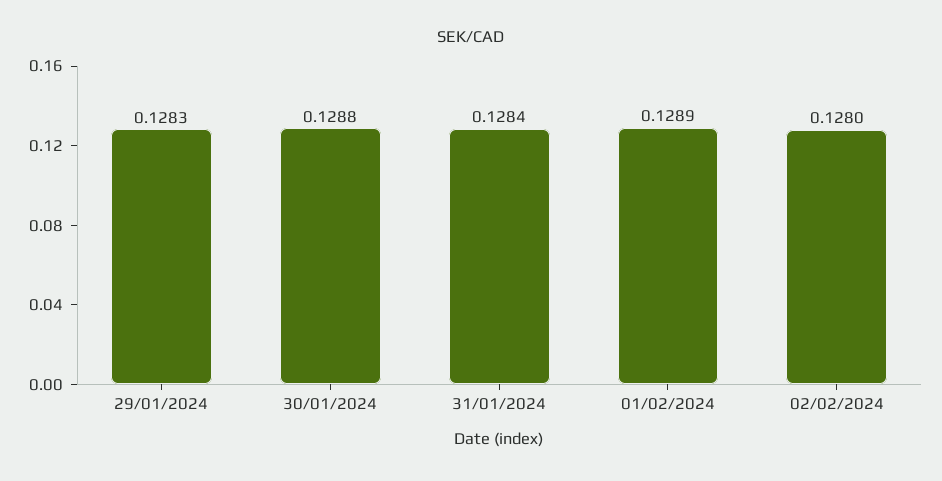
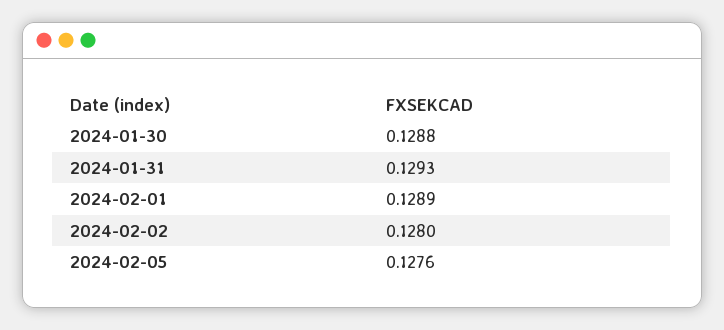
29/01/2024: 0.1283 -> none
31/01/2024: 0.1284 -> 0.1293
2024-02-05: none -> 0.1276

